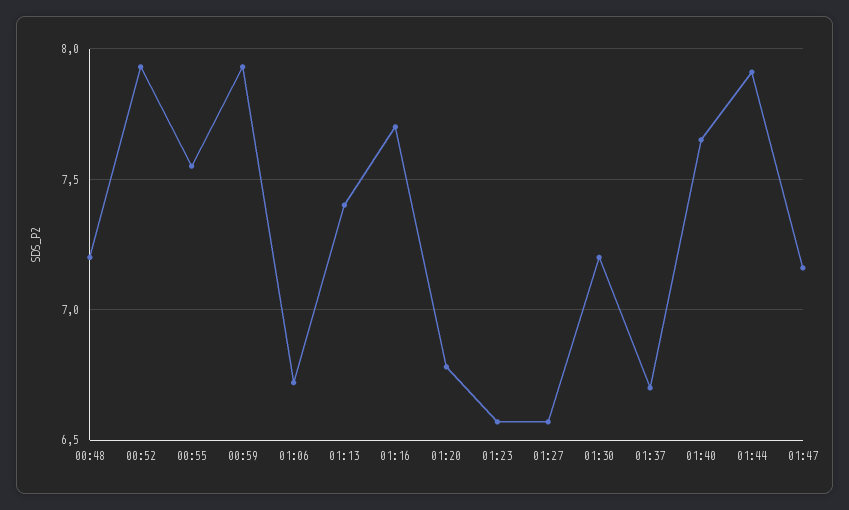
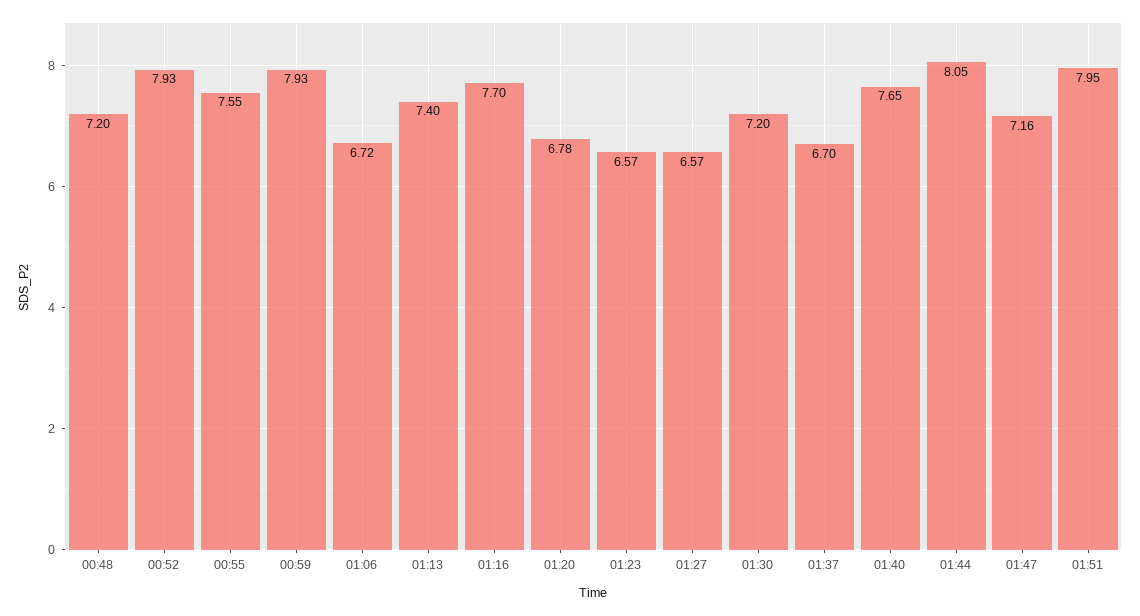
01:44: 7.9 -> 8.05
01:51: none -> 7.95

